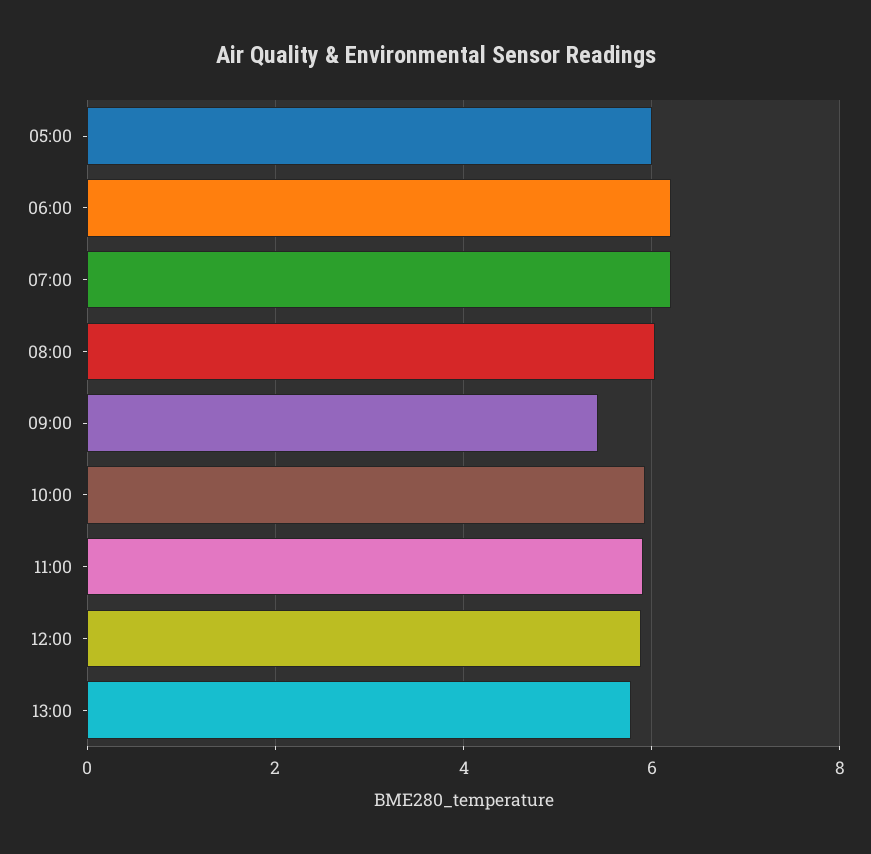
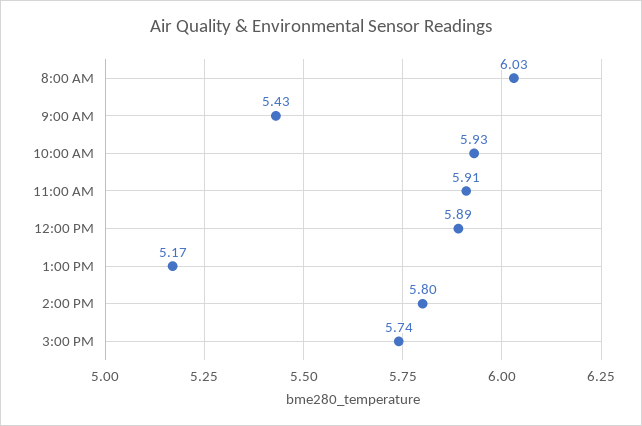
05:00: 6 -> none
06:00: 6.2 -> none
07:00: 6.2 -> none
13:00: 5.8 -> 5.17
2:00 PM: none -> 5.8
3:00 PM: none -> 5.74

